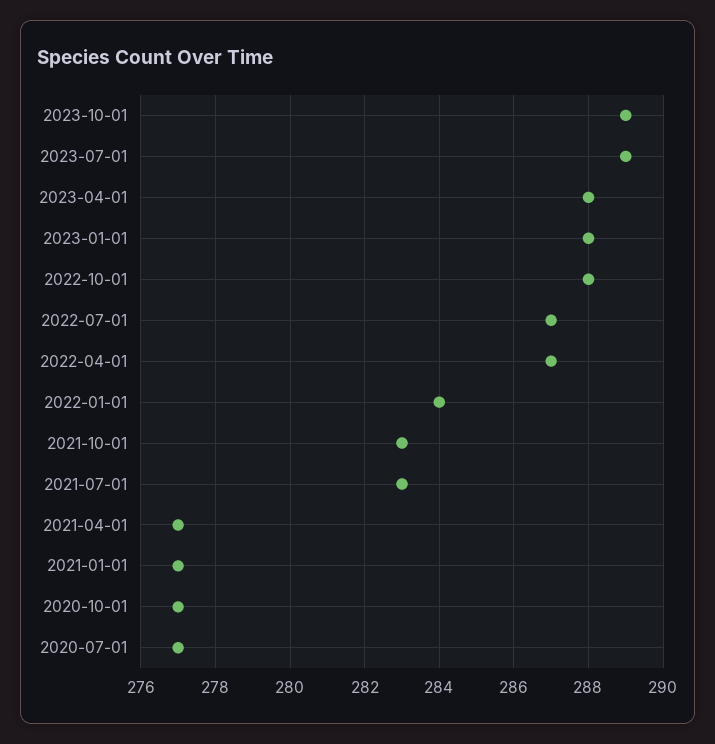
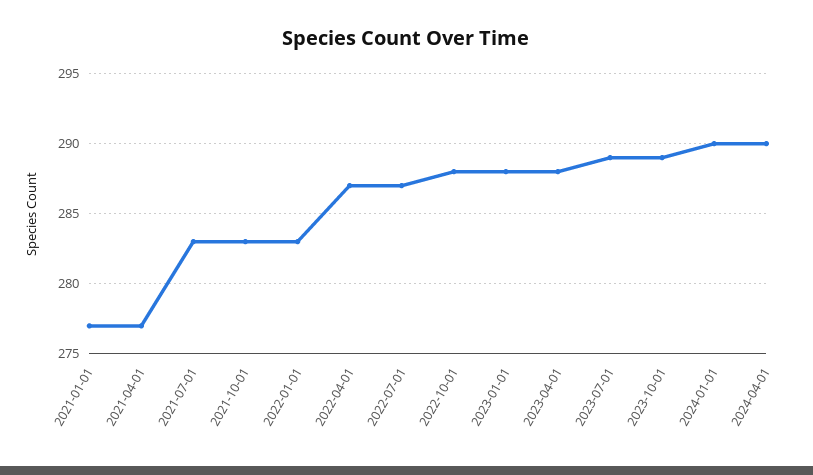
2022-01-01: 284 -> 283
2020-10-01: 277 -> none
2020-07-01: 277 -> none
2024-01-01: none -> 290
2024-04-01: none -> 290

